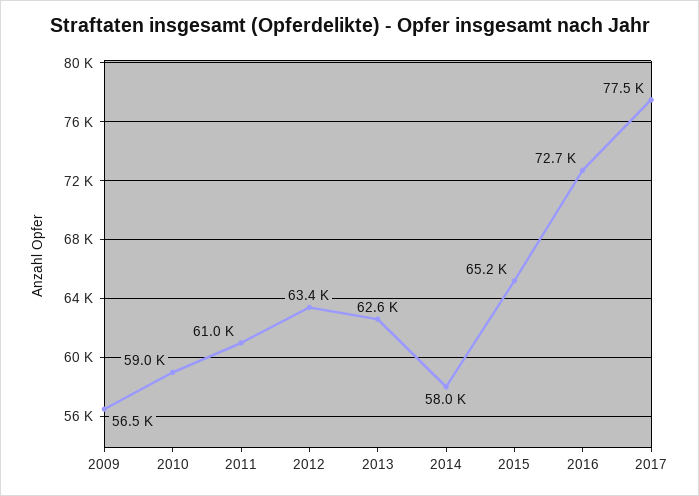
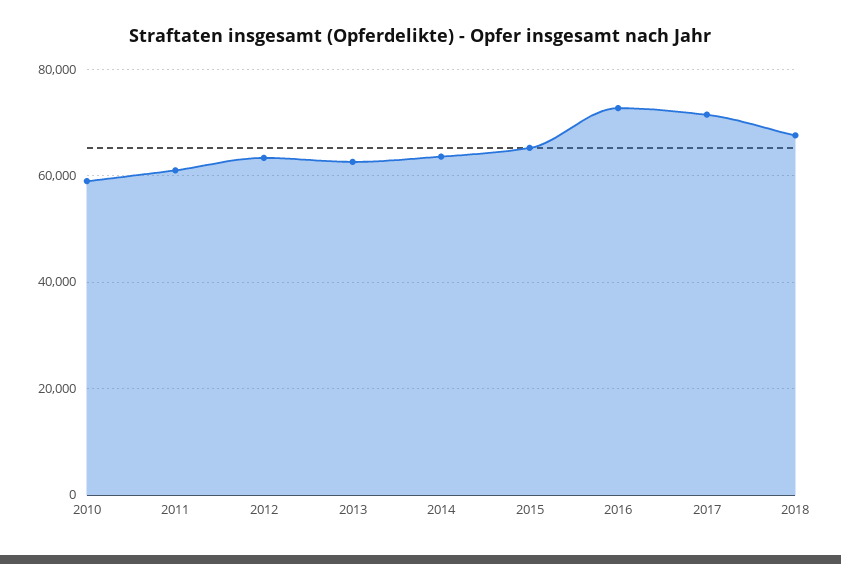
2009: 56500 -> none
2014: 58000 -> 64000
2017: 77500 -> 72000
2018: none -> 68000

